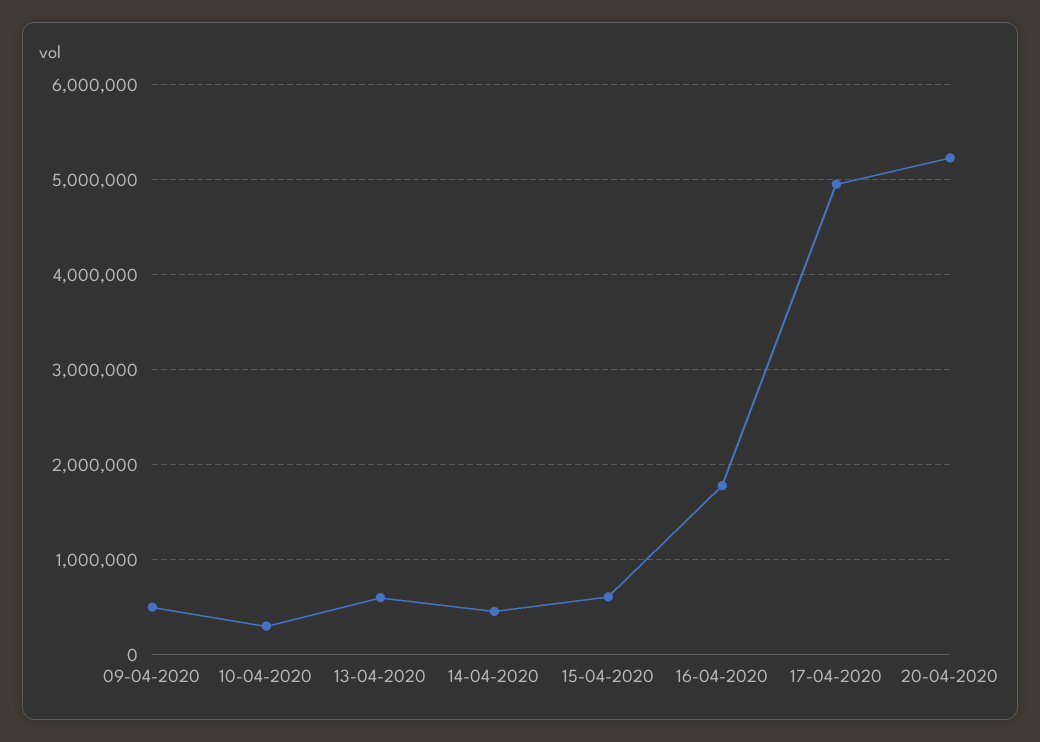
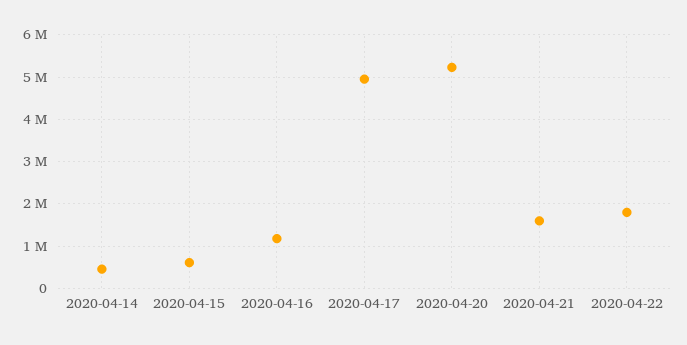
09-04-2020: 500000 -> none
10-04-2020: 300000 -> none
13-04-2020: 600000 -> none
16-04-2020: 1800000 -> 1200000
2020-04-21: none -> 1600000
2020-04-22: none -> 1800000

